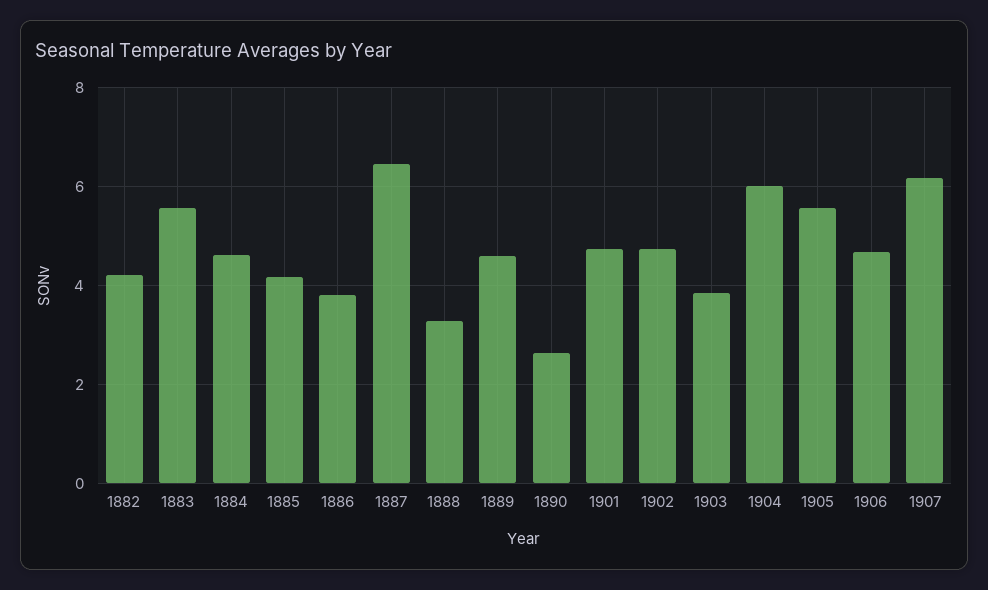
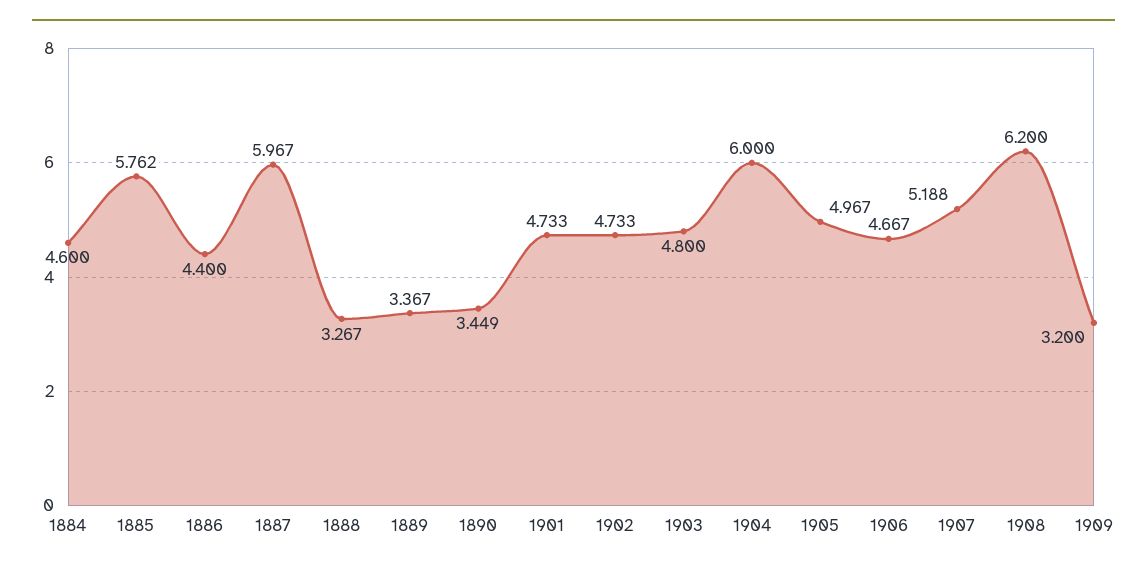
1882: 4.2 -> none
1883: 5.6 -> none
1885: 4.2 -> 5.762
1886: 3.8 -> 4.4
1887: 6.4 -> 5.967
1889: 4.6 -> 3.367
1890: 2.6 -> 3.449
1903: 3.8 -> 4.8
1905: 5.6 -> 4.967
1907: 6.2 -> 5.188
1908: none -> 6.2
1909: none -> 3.2

